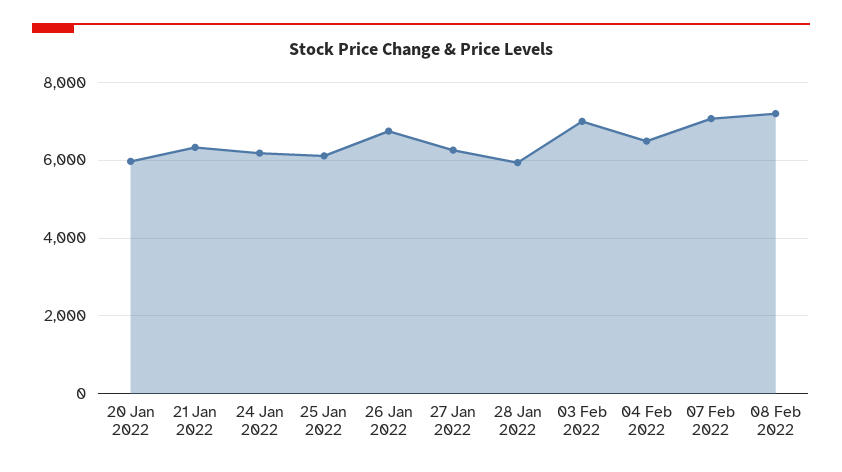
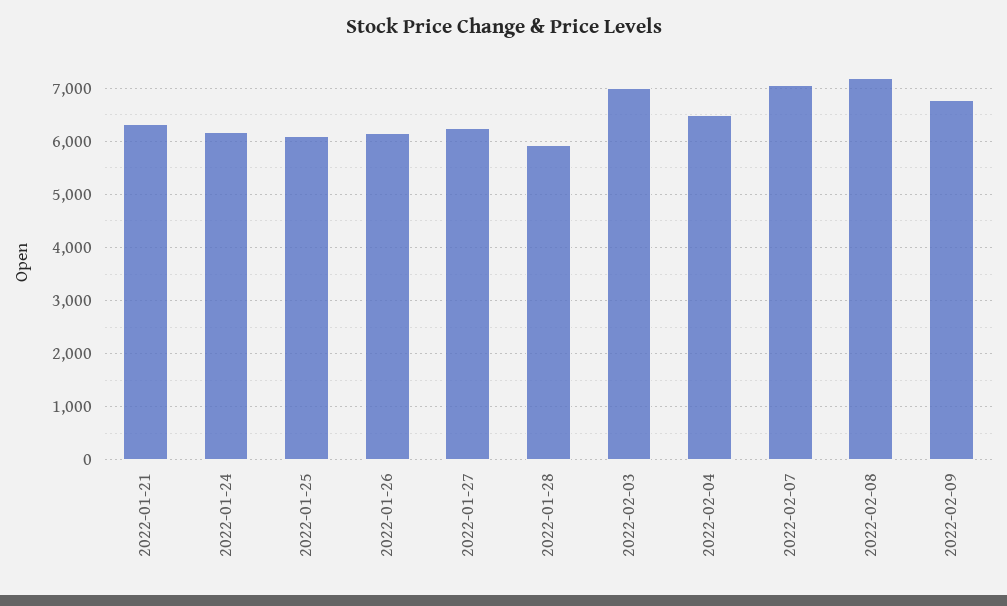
20 Jan 2022: 6000 -> none
26 Jan 2022: 6800 -> 6200
2022-02-09: none -> 6800

